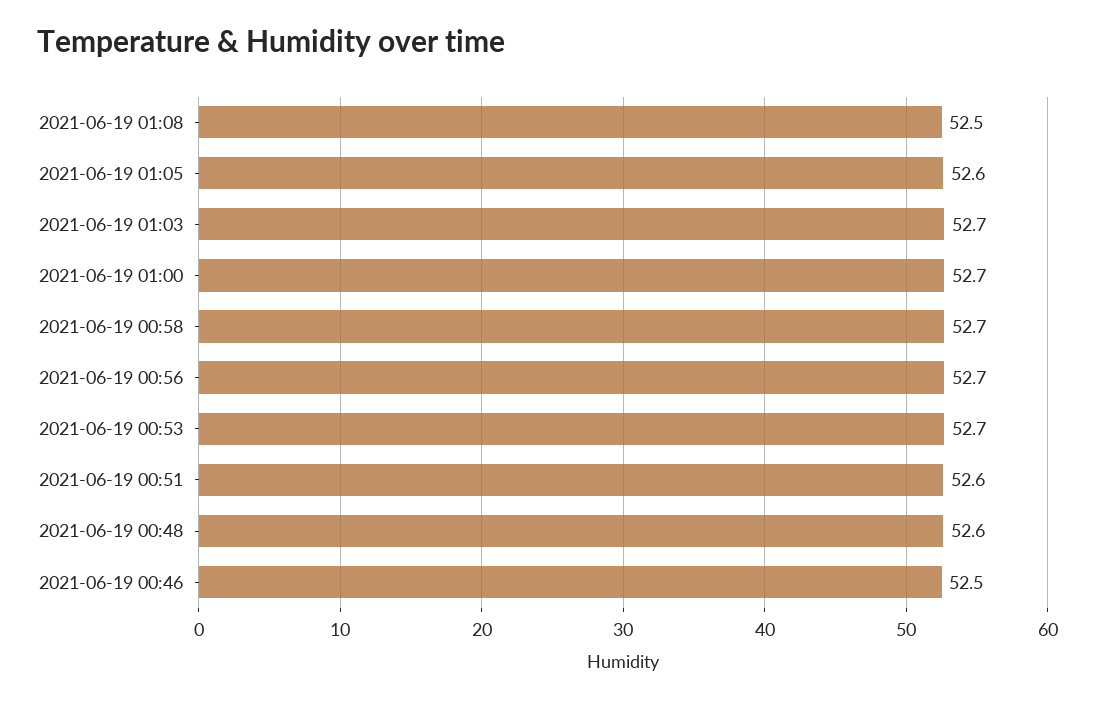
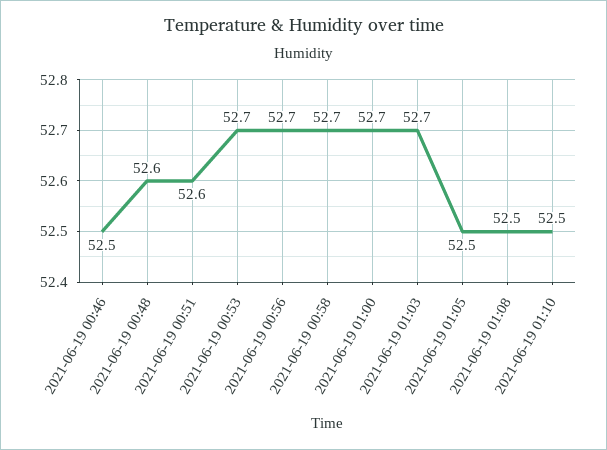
2021-06-19 01:05: 52.6 -> 52.5
2021-06-19 01:10: none -> 52.5

